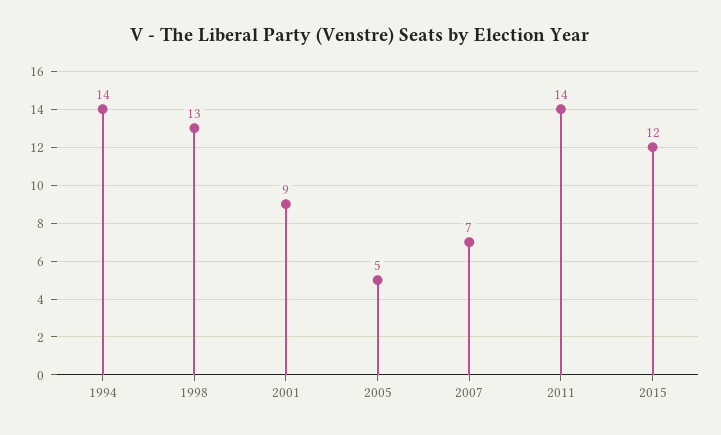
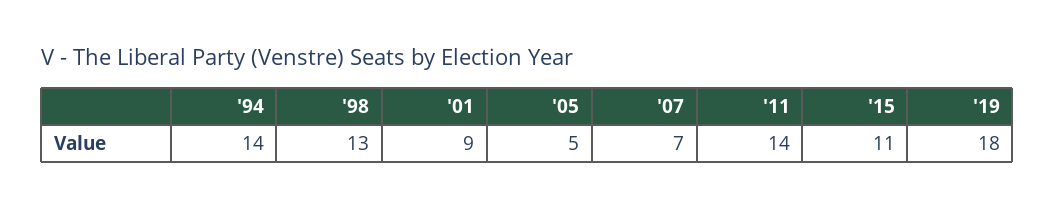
2015: 12 -> 11
'19: none -> 18

